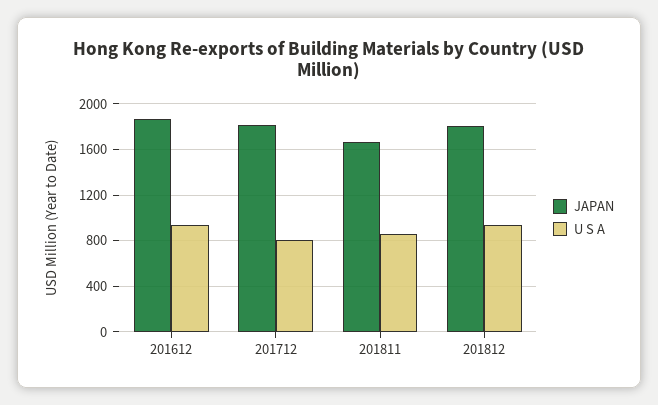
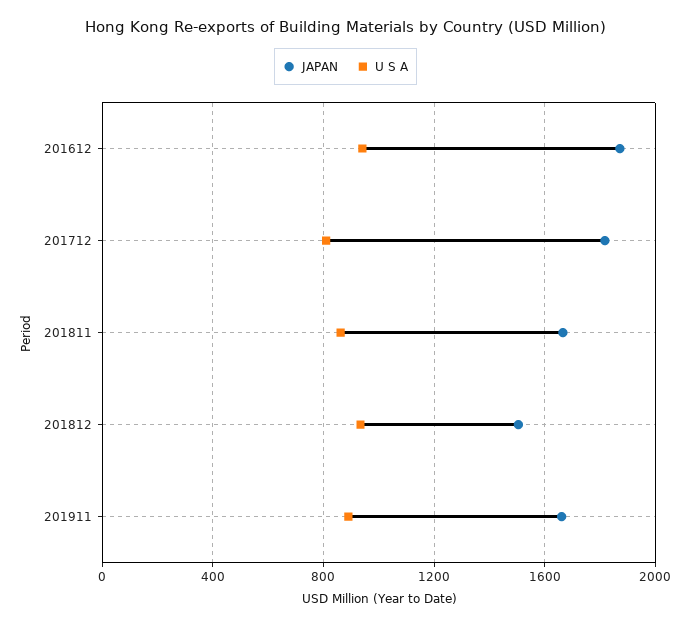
JAPAN, 201812: 1800 -> 1500
JAPAN, 201911: none -> 1650
U S A, 201911: none -> 900

